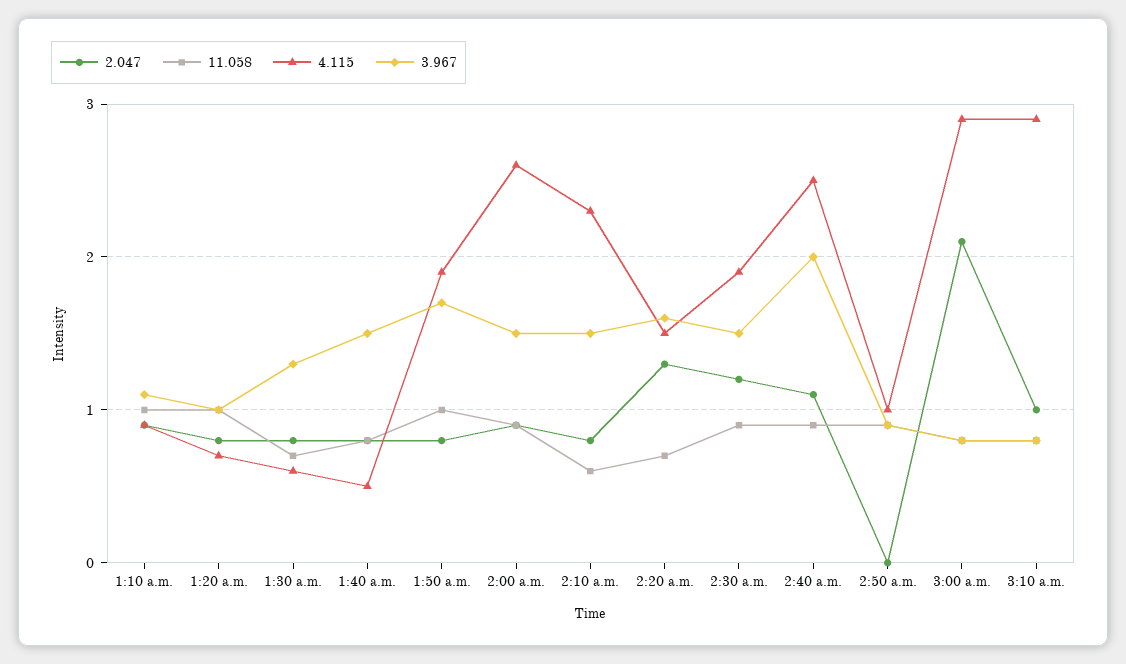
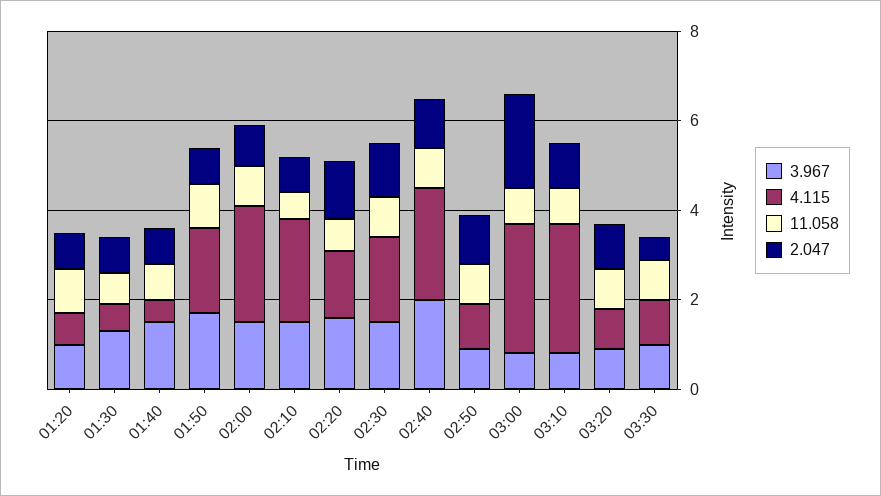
2.047, 1:10 a.m.: 0.9 -> none
11.058, 1:10 a.m.: 1 -> none
4.115, 1:10 a.m.: 0.9 -> none
3.967, 1:10 a.m.: 1.1 -> none
2.047, 2:50 a.m.: 0 -> 1
3.967, 03:20: none -> 1
4.115, 03:20: none -> 1
11.058, 03:20: none -> 1
2.047, 03:20: none -> 1
3.967, 03:30: none -> 1
4.115, 03:30: none -> 1
11.058, 03:30: none -> 1
2.047, 03:30: none -> 0.5

